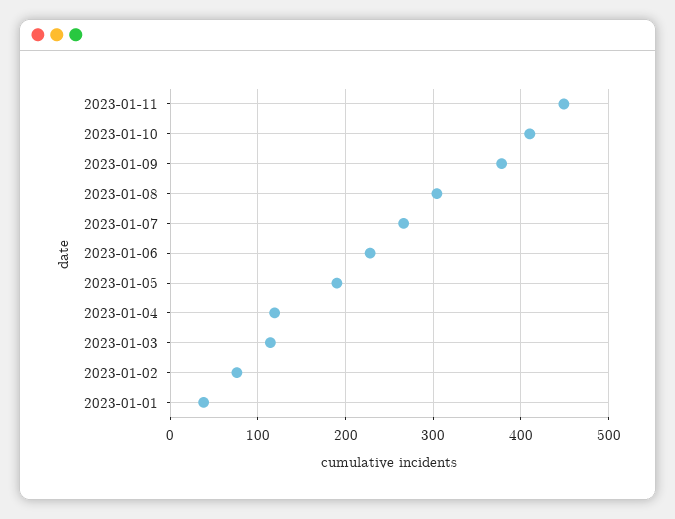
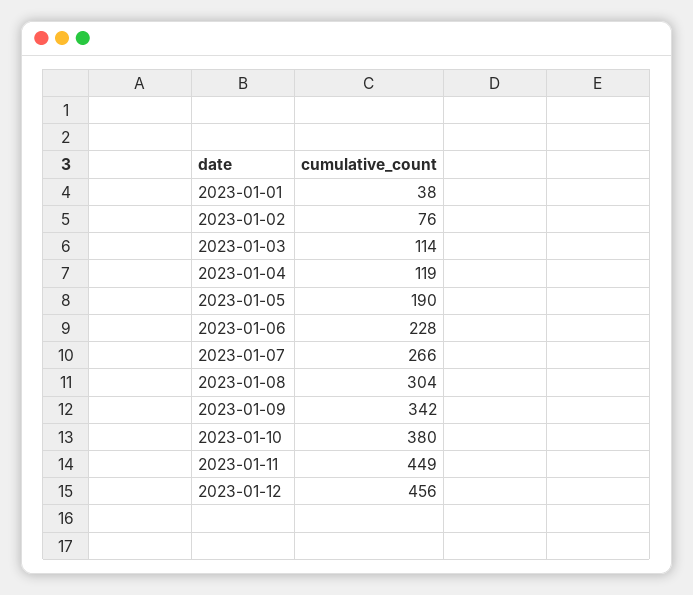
2023-01-10: 410 -> 380
2023-01-09: 380 -> 342
2023-01-12: none -> 456

